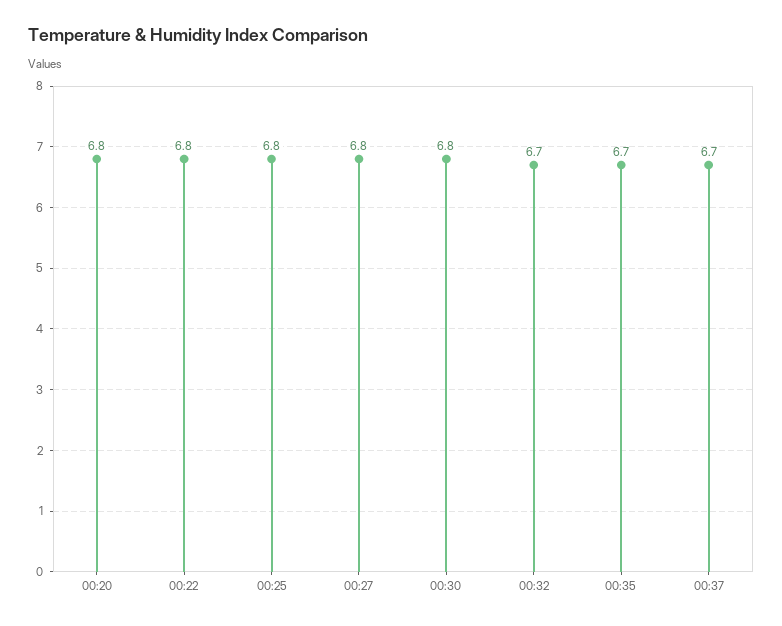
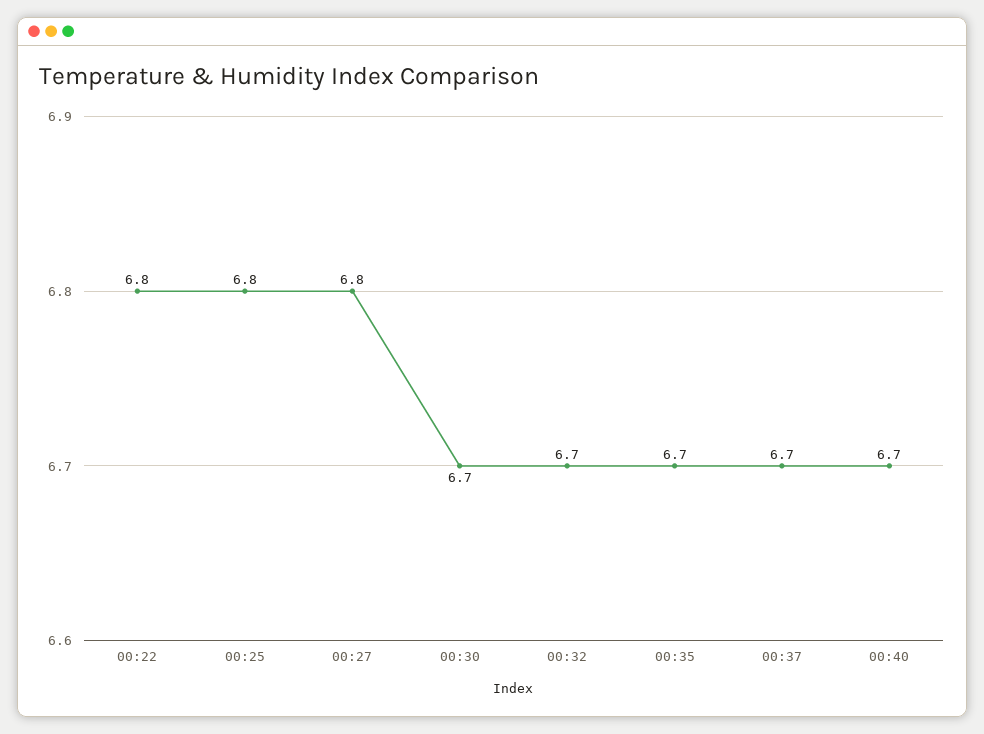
00:20: 6.8 -> none
00:30: 6.8 -> 6.7
00:40: none -> 6.7

